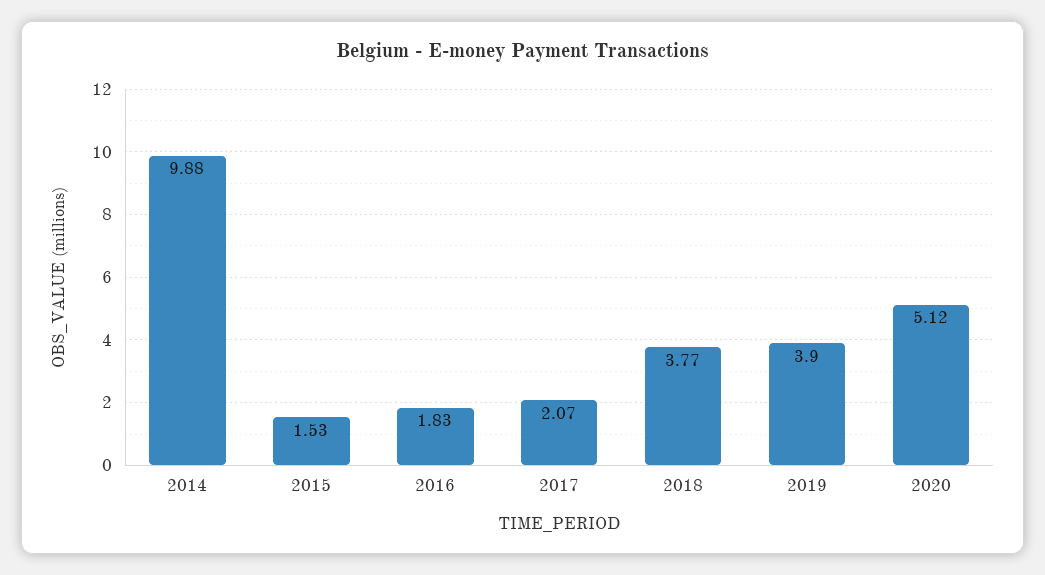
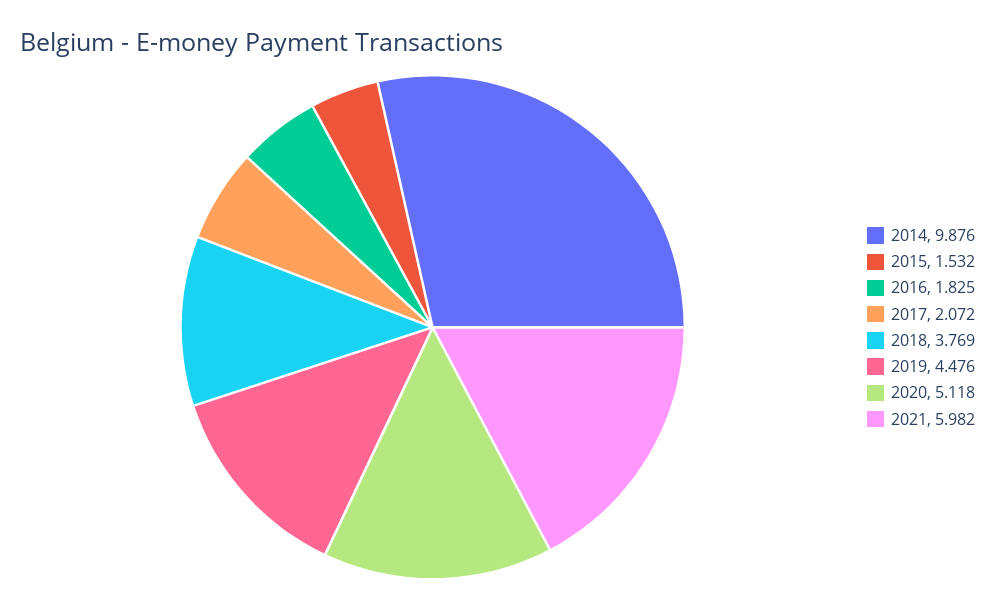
2019: 3.9 -> 4.476
2021: none -> 5.982

